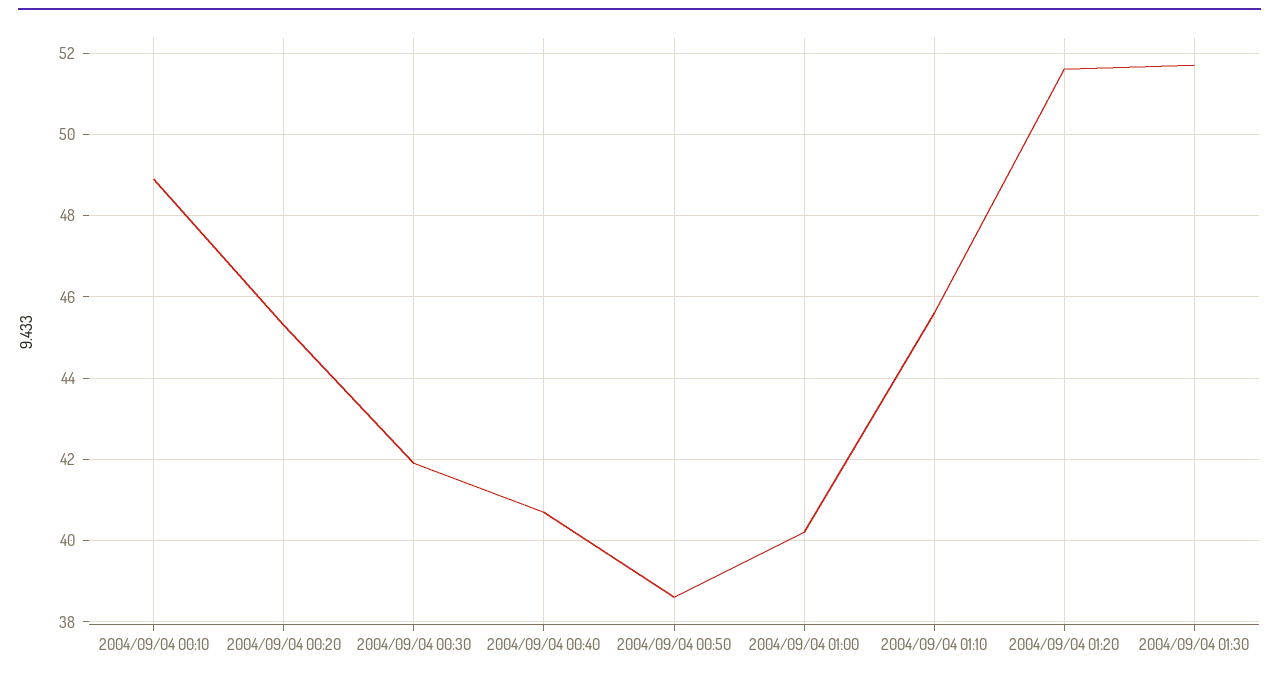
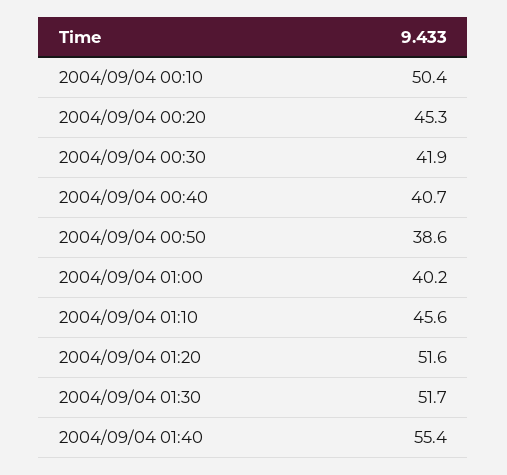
2004/09/04 00:10: 49 -> 50.4
2004/09/04 01:40: none -> 55.4

